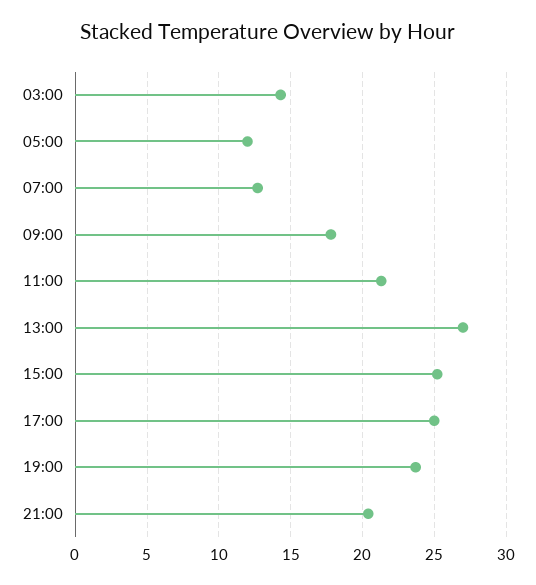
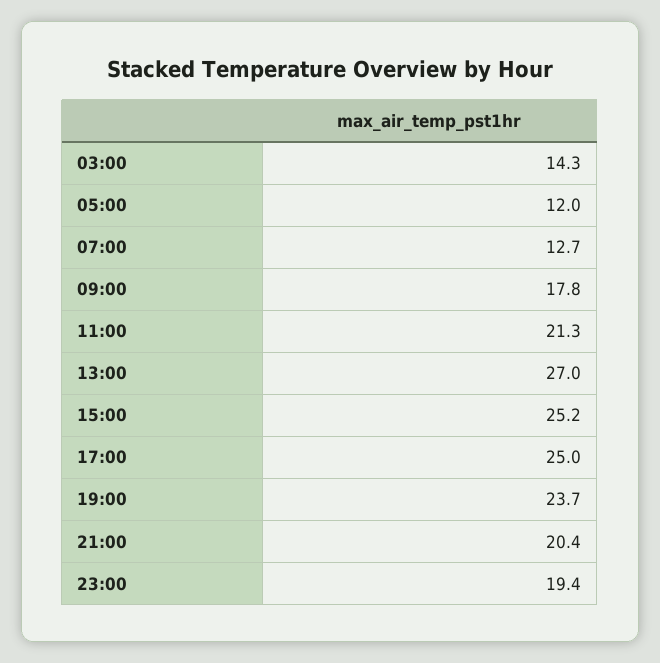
23:00: none -> 19.4

